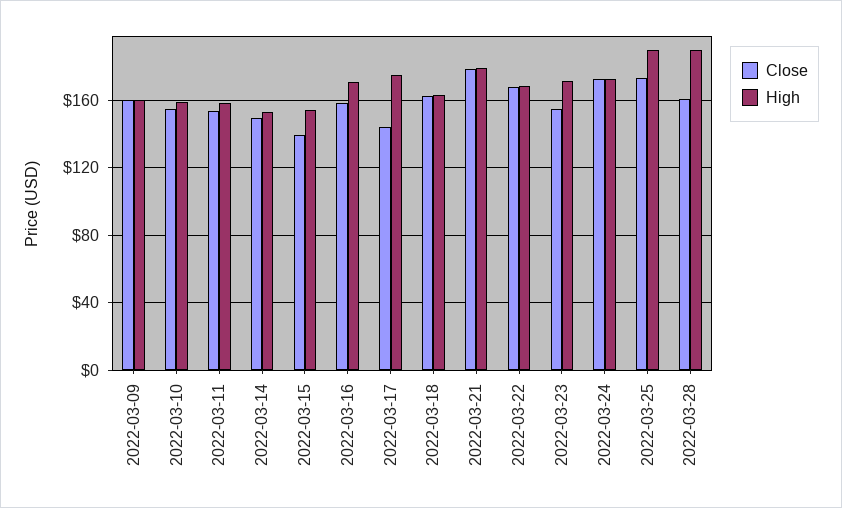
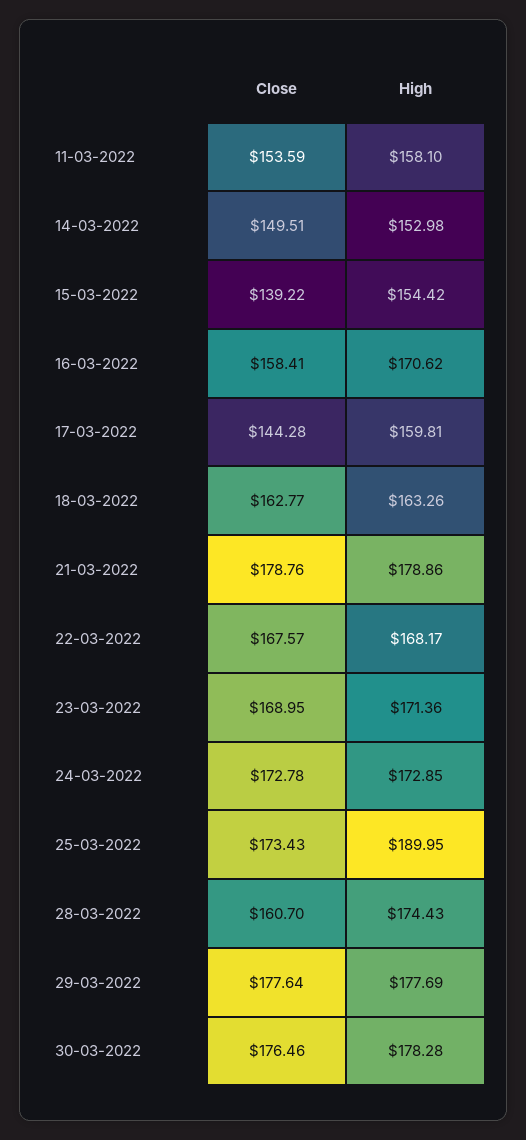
Close, 2022-03-09: 160 -> none
High, 2022-03-09: 160 -> none
Close, 2022-03-10: 155 -> none
High, 2022-03-10: 160 -> none
High, 2022-03-17: 175 -> 159.81
Close, 2022-03-23: 155 -> 168.95
High, 2022-03-28: 190 -> 174.43
Close, 29-03-2022: none -> 177.64
High, 29-03-2022: none -> 177.69
Close, 30-03-2022: none -> 176.46
High, 30-03-2022: none -> 178.28

